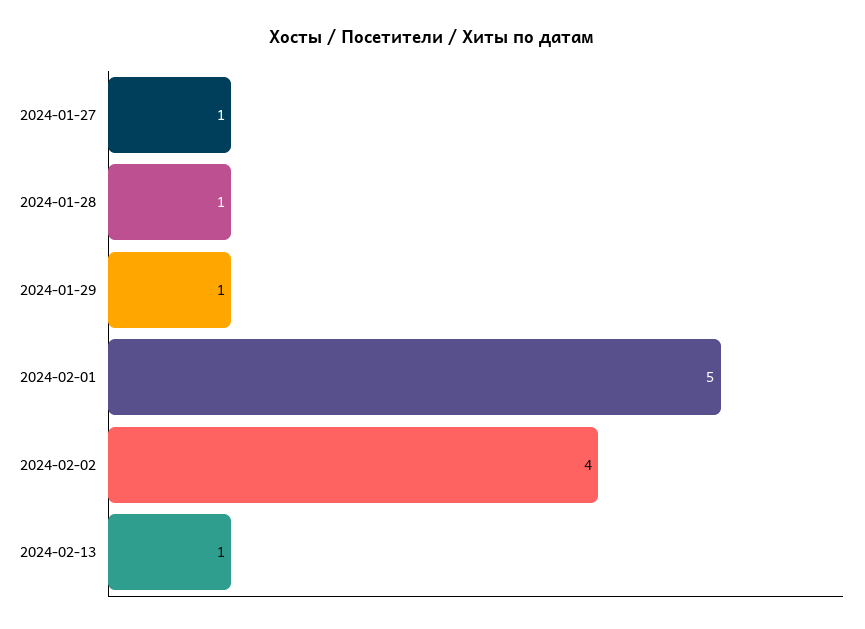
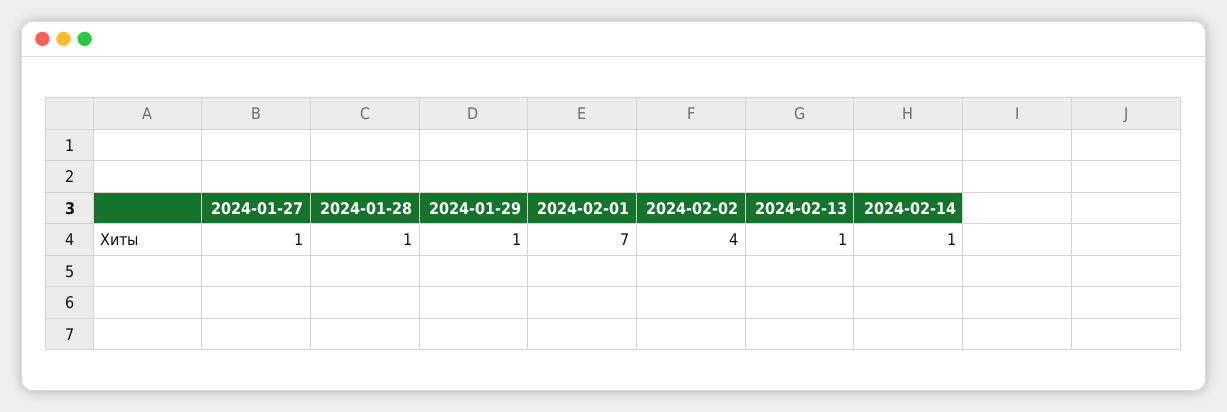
2024-02-01: 5 -> 7
2024-02-14: none -> 1

